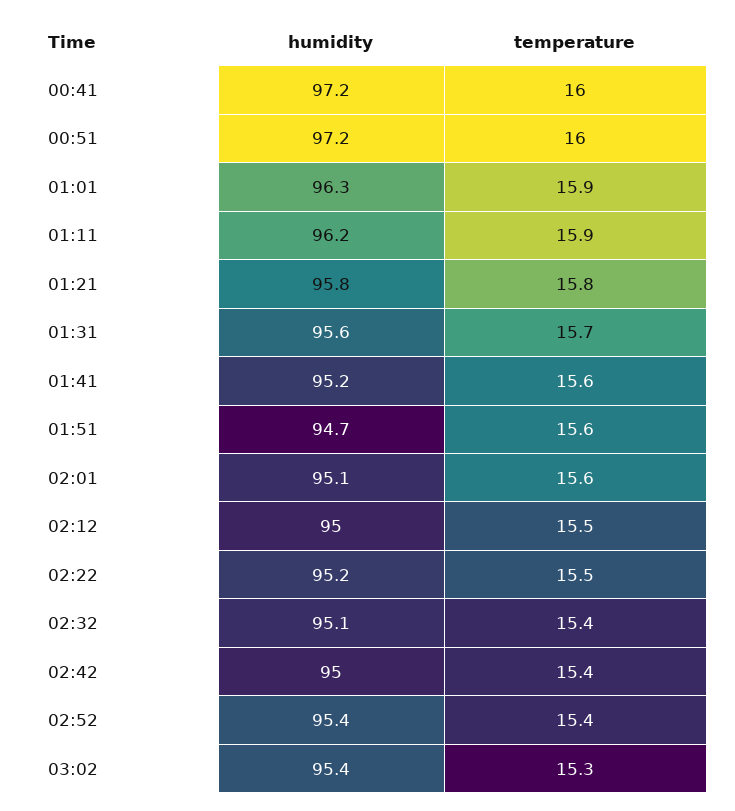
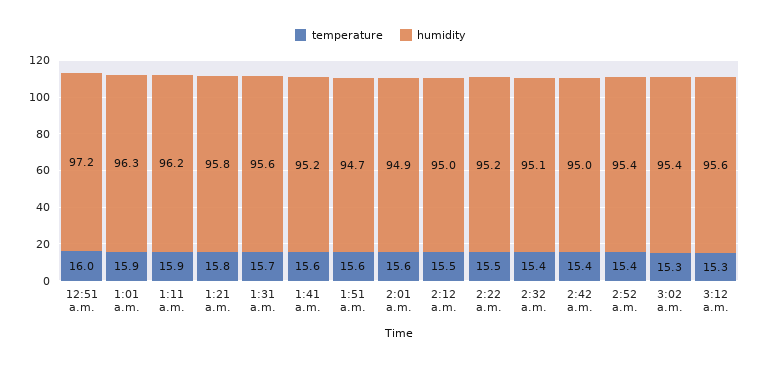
humidity, 00:41: 97.2 -> none
temperature, 00:41: 16 -> none
humidity, 02:01: 95.1 -> 94.9
temperature, 3:12 a.m.: none -> 15.3
humidity, 3:12 a.m.: none -> 95.6

